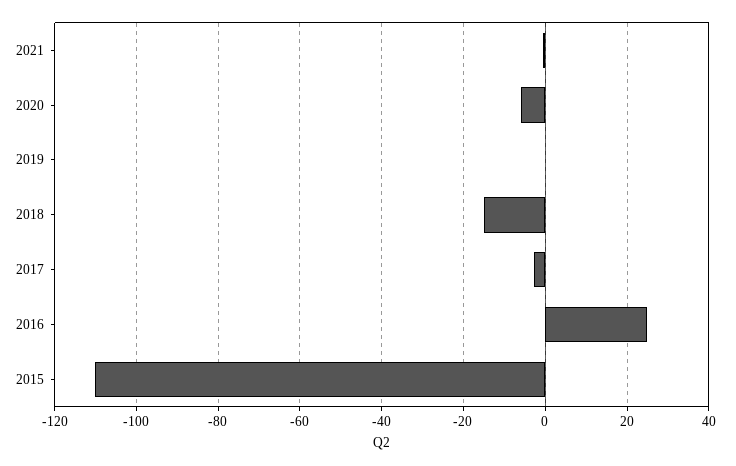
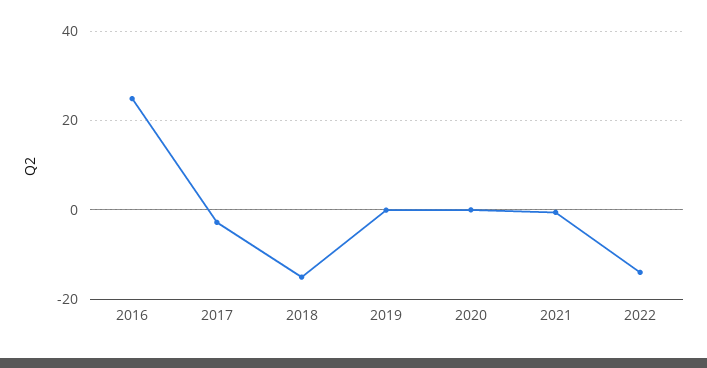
2020: -6 -> 0
2015: -110 -> none
2022: none -> -14

